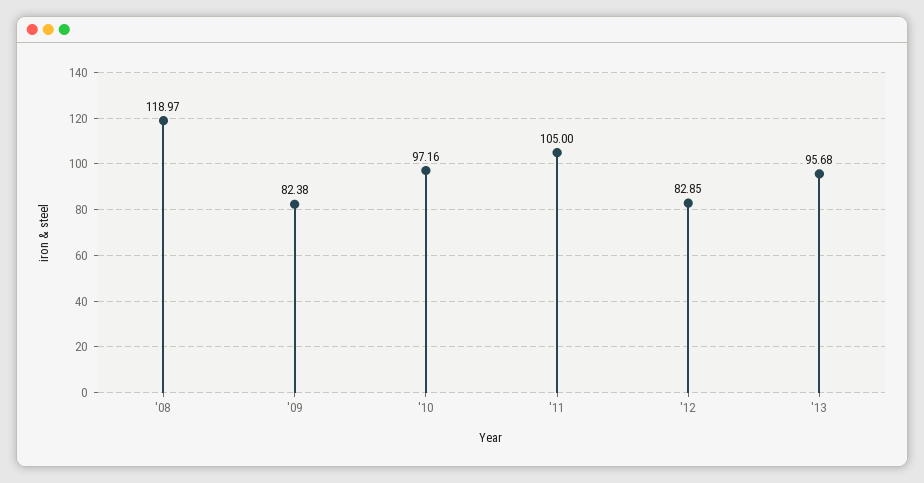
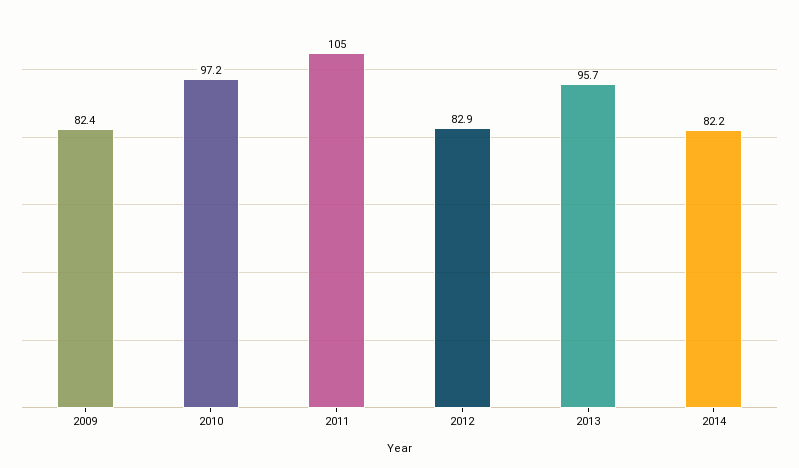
'08: 118.97 -> none
2014: none -> 82.2

